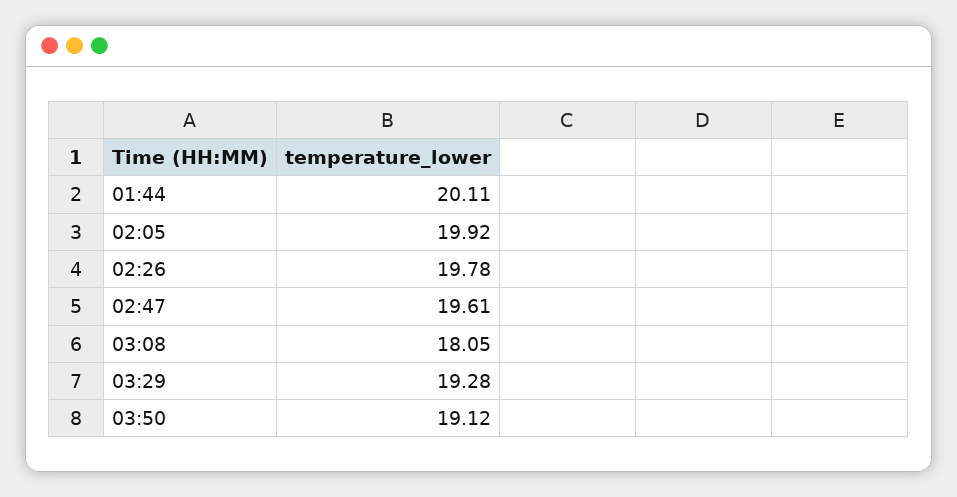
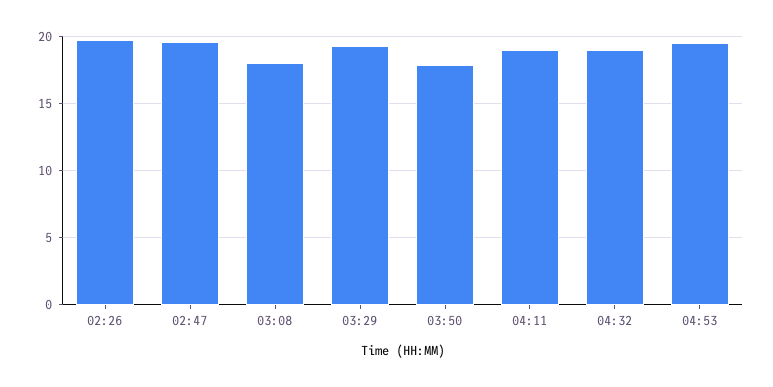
01:44: 20.11 -> none
02:05: 19.92 -> none
03:50: 19.12 -> 18
04:11: none -> 19
04:32: none -> 19
04:53: none -> 19.5

